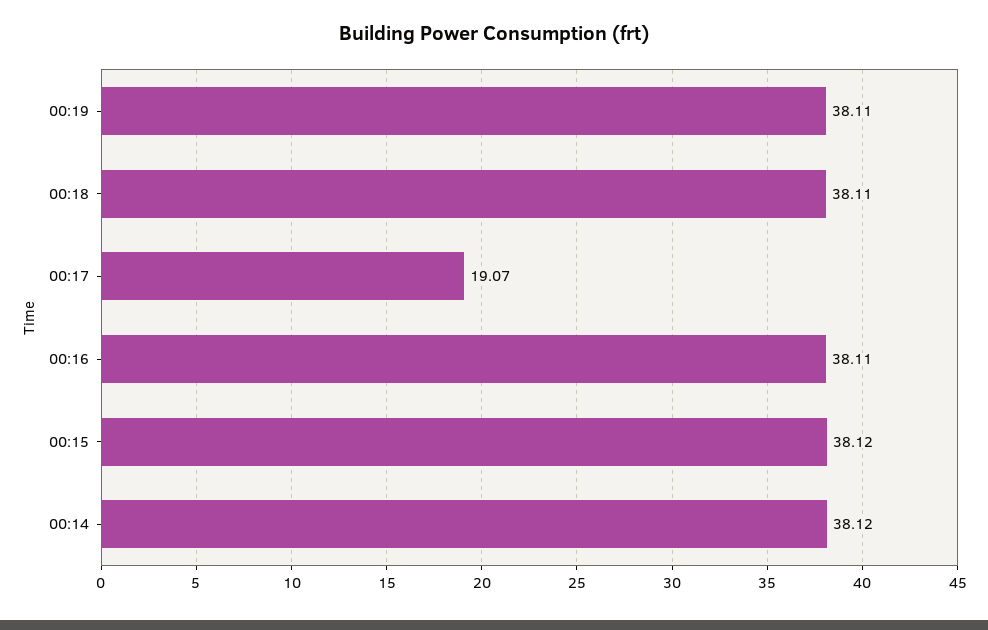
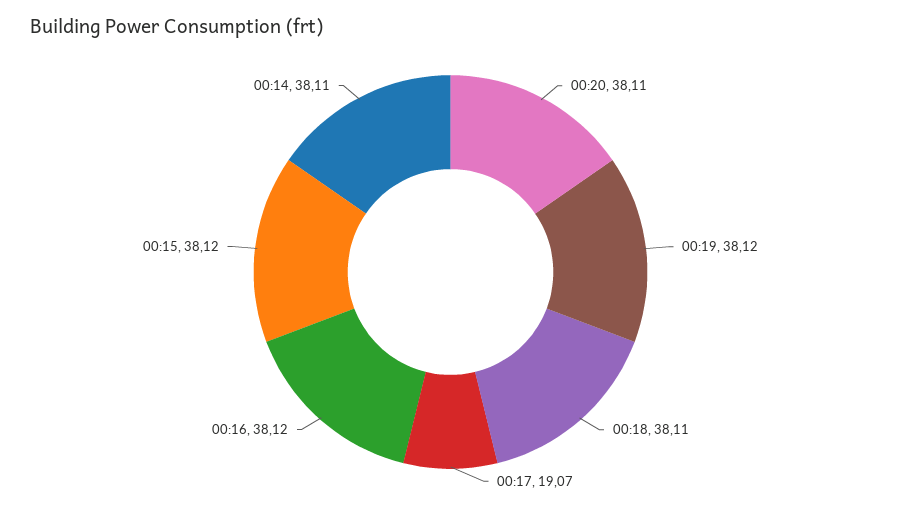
00:19: 38.11 -> 38.12
00:16: 38.11 -> 38.12
00:14: 38.12 -> 38.11
00:20: none -> 38.11

